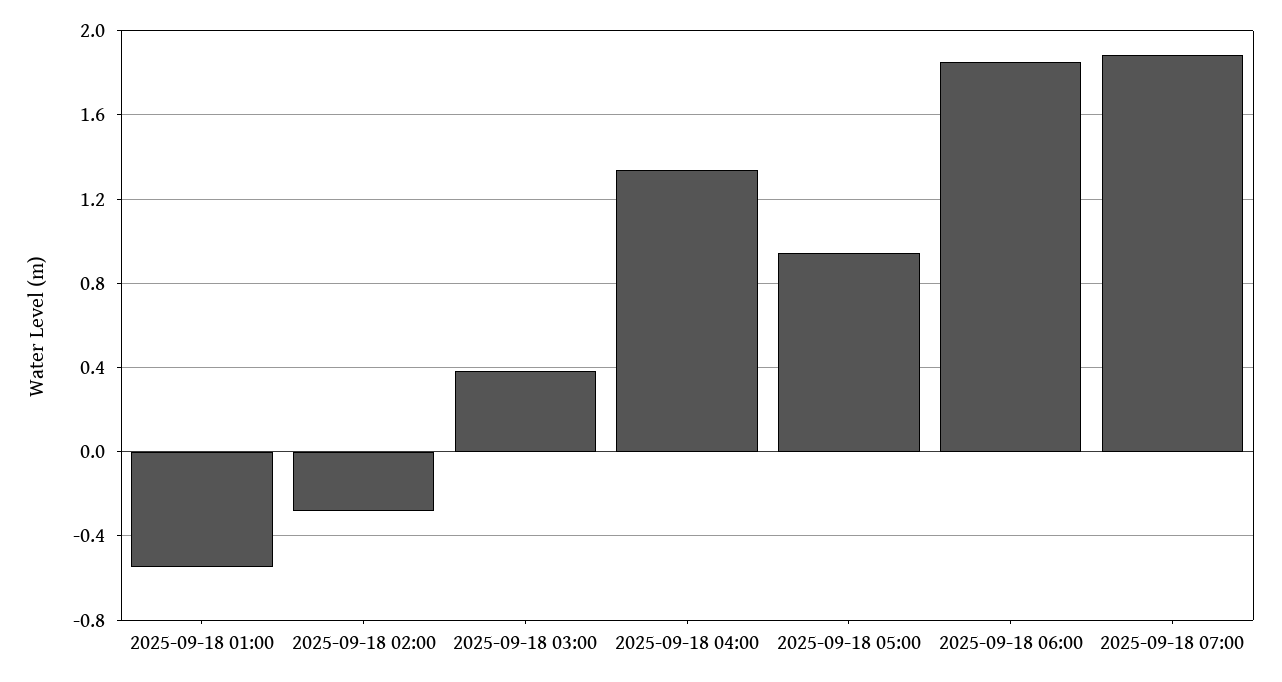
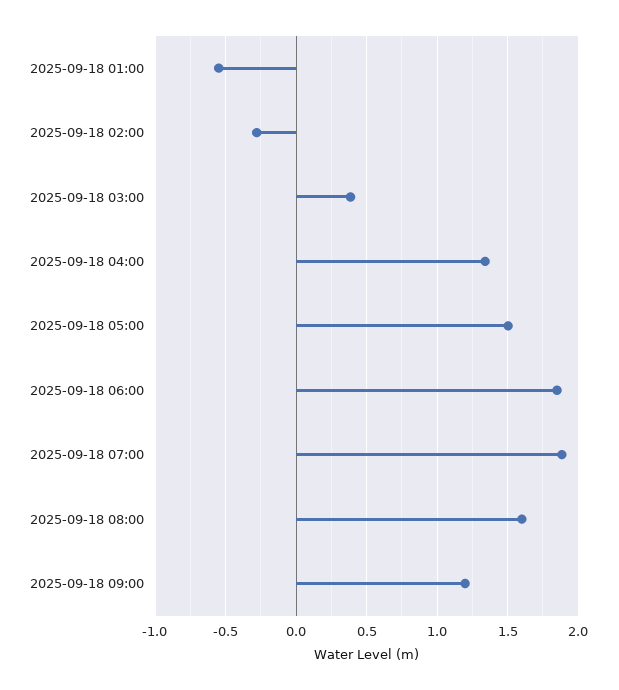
2025-09-18 05:00: 0.95 -> 1.5
2025-09-18 08:00: none -> 1.6
2025-09-18 09:00: none -> 1.2

